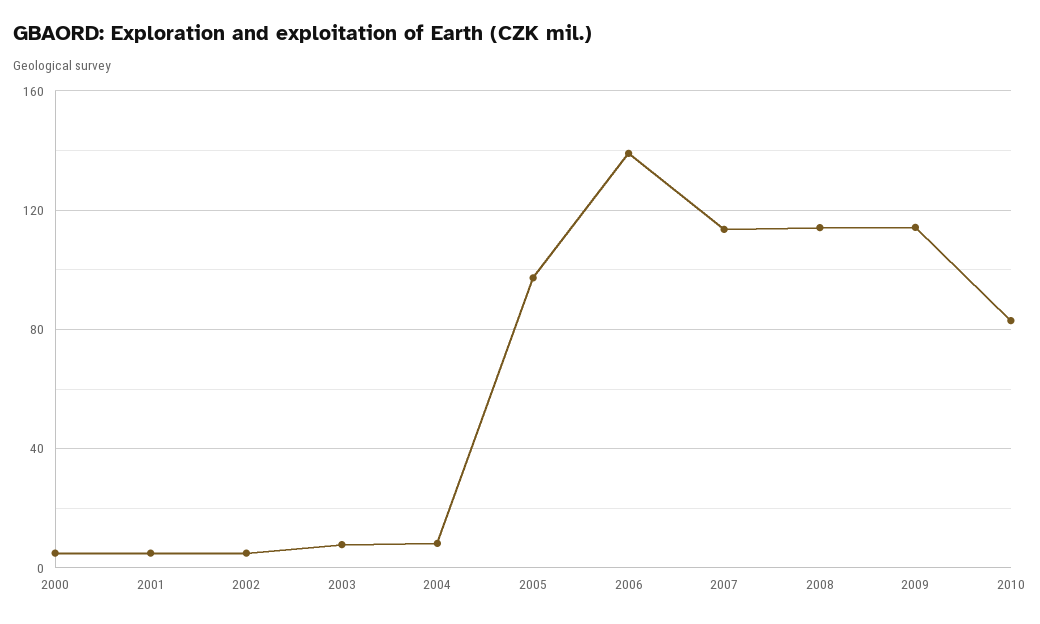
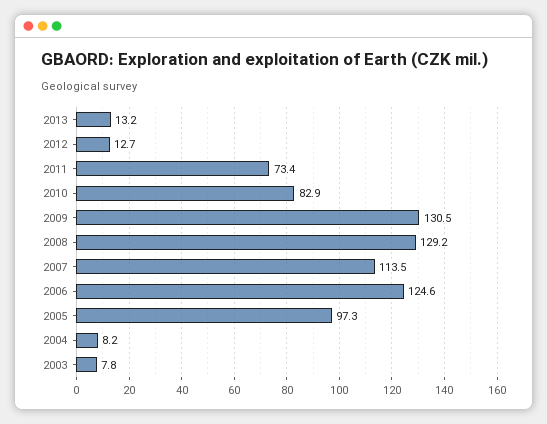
2000: 5 -> none
2001: 5 -> none
2002: 5 -> none
2006: 140 -> 124.6
2008: 115 -> 129.2
2009: 115 -> 130.5
2013: none -> 13.2
2012: none -> 12.7
2011: none -> 73.4

